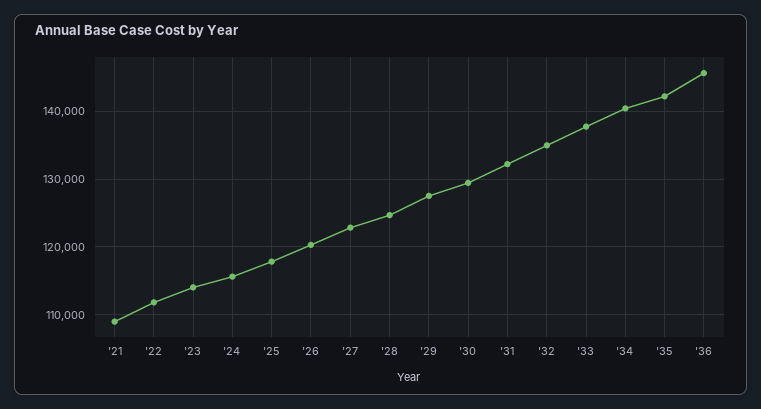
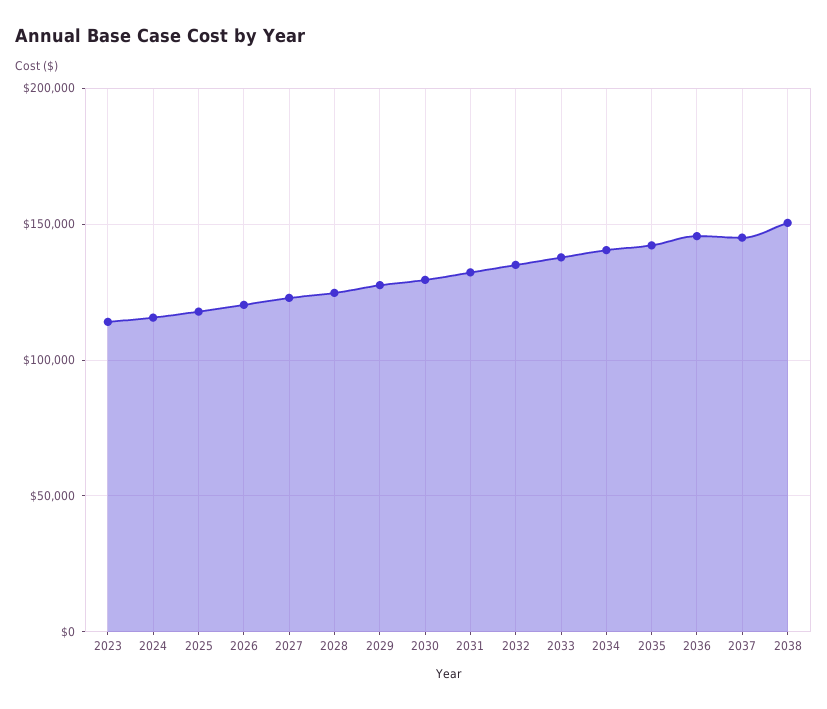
'21: 109000 -> none
'22: 112000 -> none
2037: none -> 145000
2038: none -> 150000

